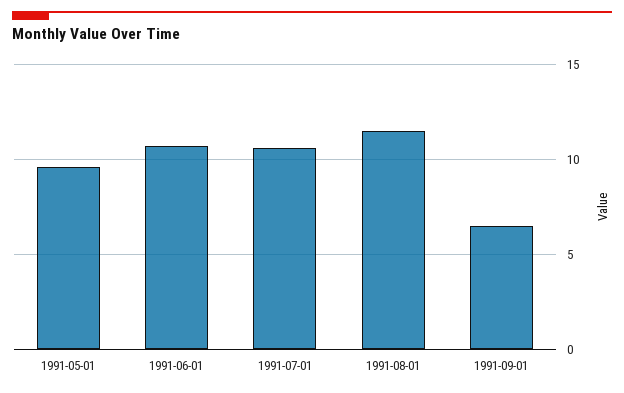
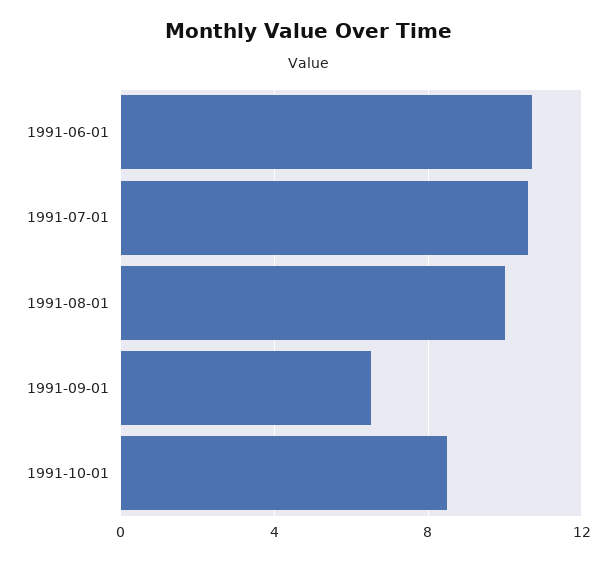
1991-05-01: 9.5 -> none
1991-08-01: 11.5 -> 10
1991-10-01: none -> 8.5

